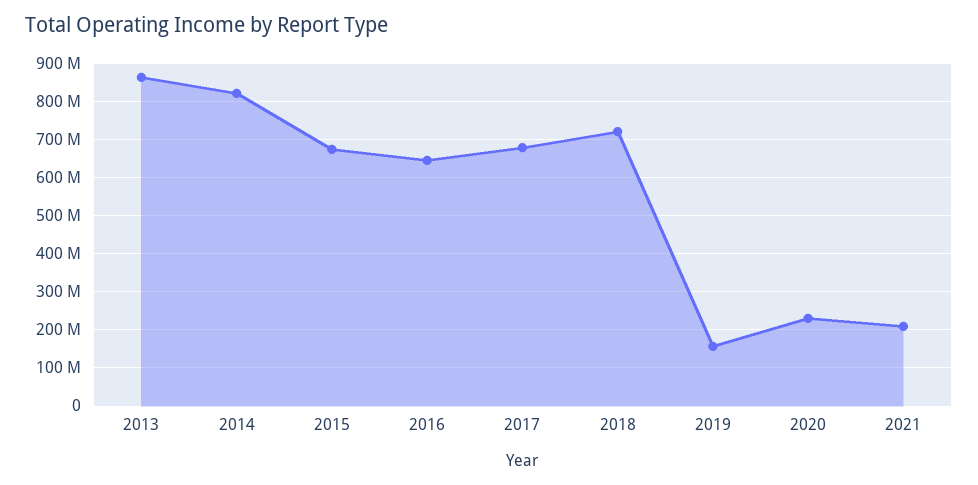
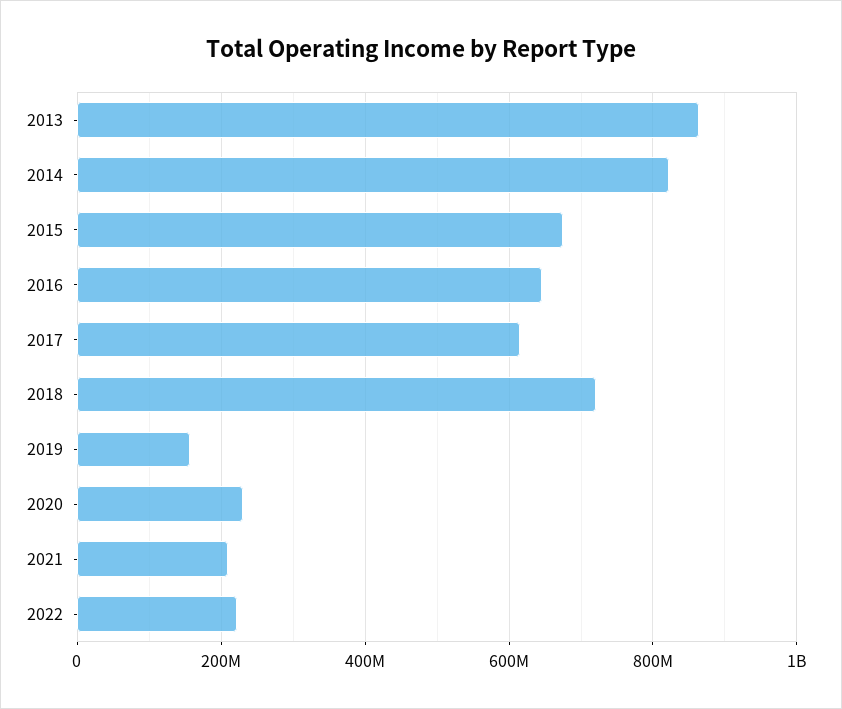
2017: 680000000 -> 620000000
2022: none -> 220000000

